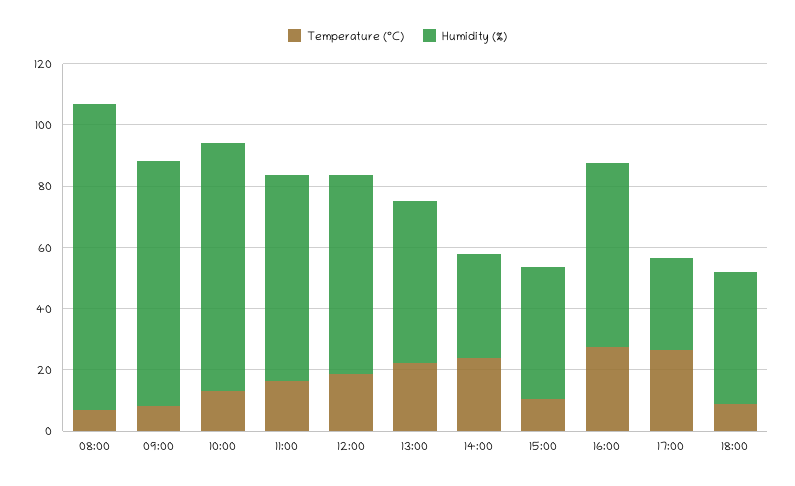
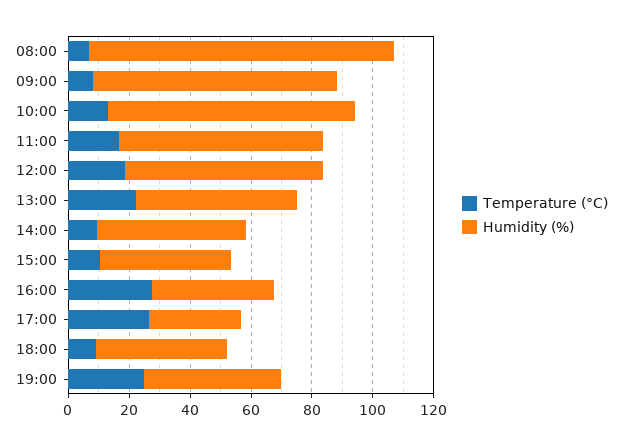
Temperature (°C), 14:00: 25 -> 10
Humidity (%), 14:00: 35 -> 50
Humidity (%), 16:00: 60 -> 40
Temperature (°C), 19:00: none -> 25
Humidity (%), 19:00: none -> 45

